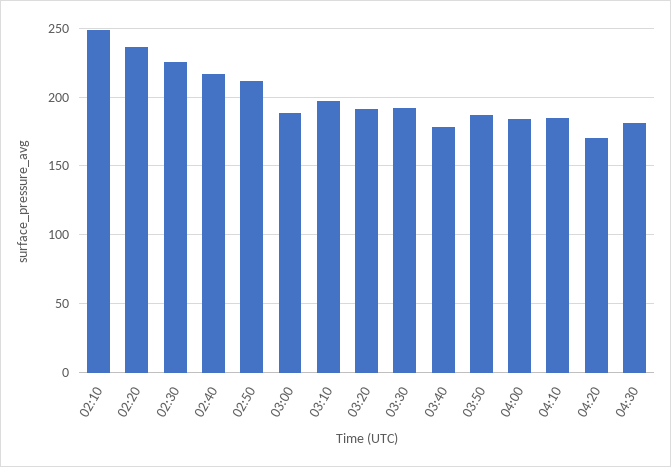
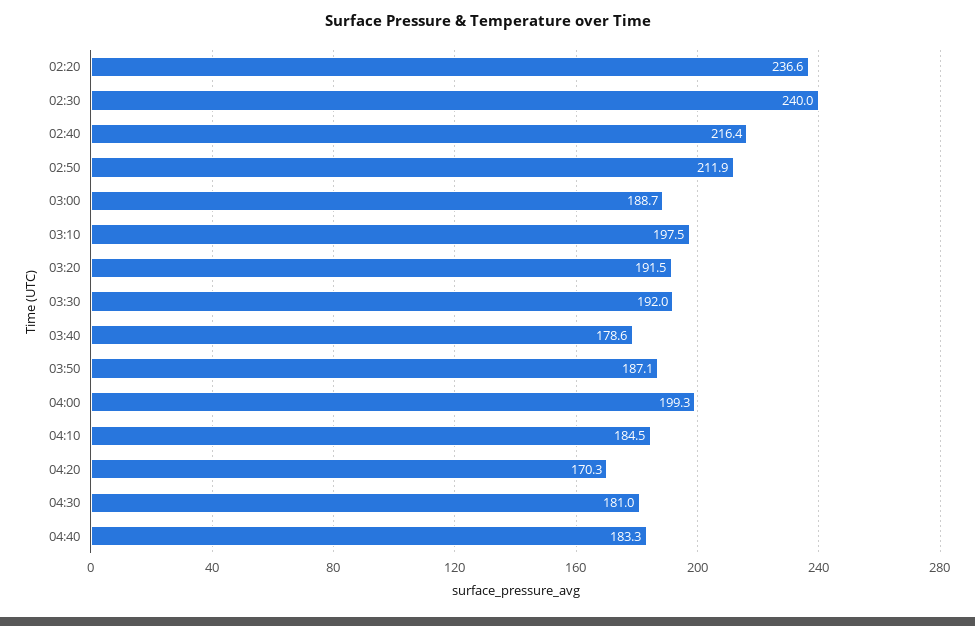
02:10: 250 -> none
02:30: 225 -> 240
04:00: 185 -> 199.3
04:40: none -> 183.3

